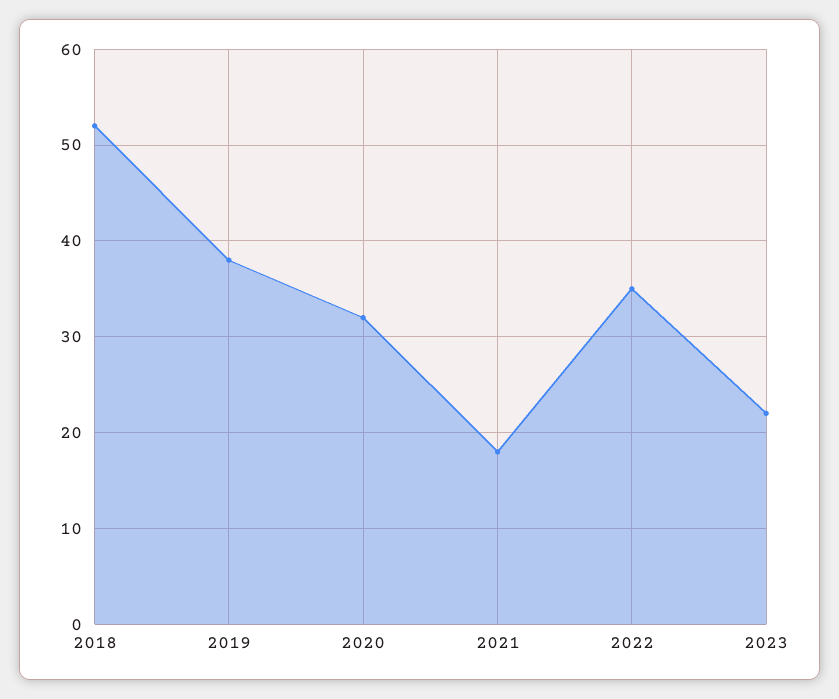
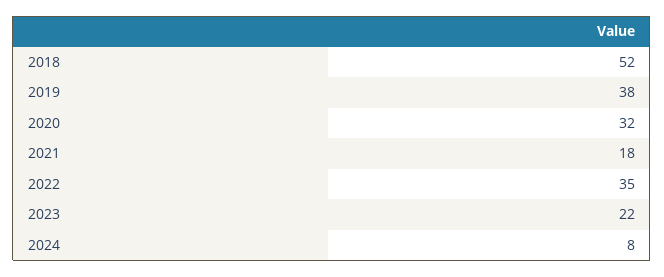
2024: none -> 8

